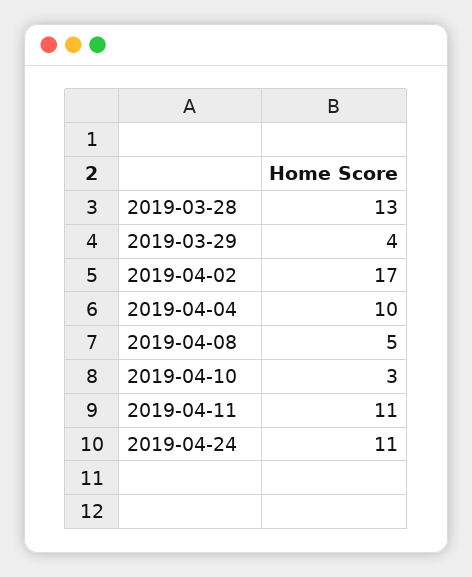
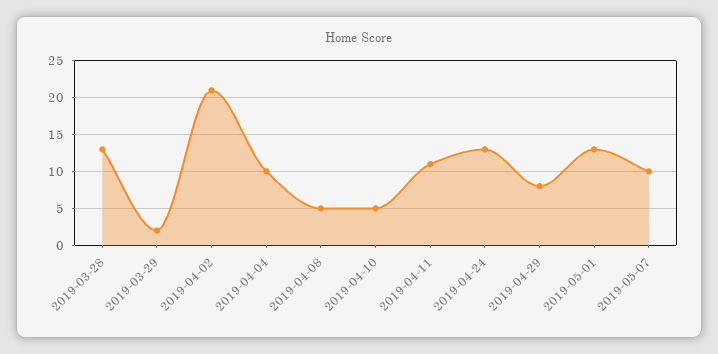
2019-03-29: 4 -> 2
2019-04-02: 17 -> 21
2019-04-10: 3 -> 5
2019-04-24: 11 -> 13
2019-04-29: none -> 8
2019-05-01: none -> 13
2019-05-07: none -> 10

